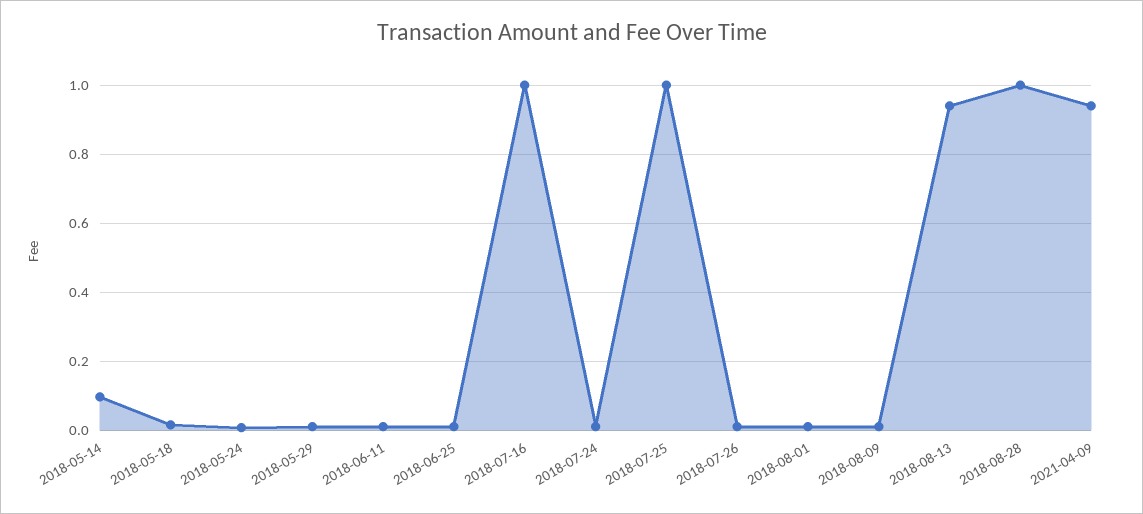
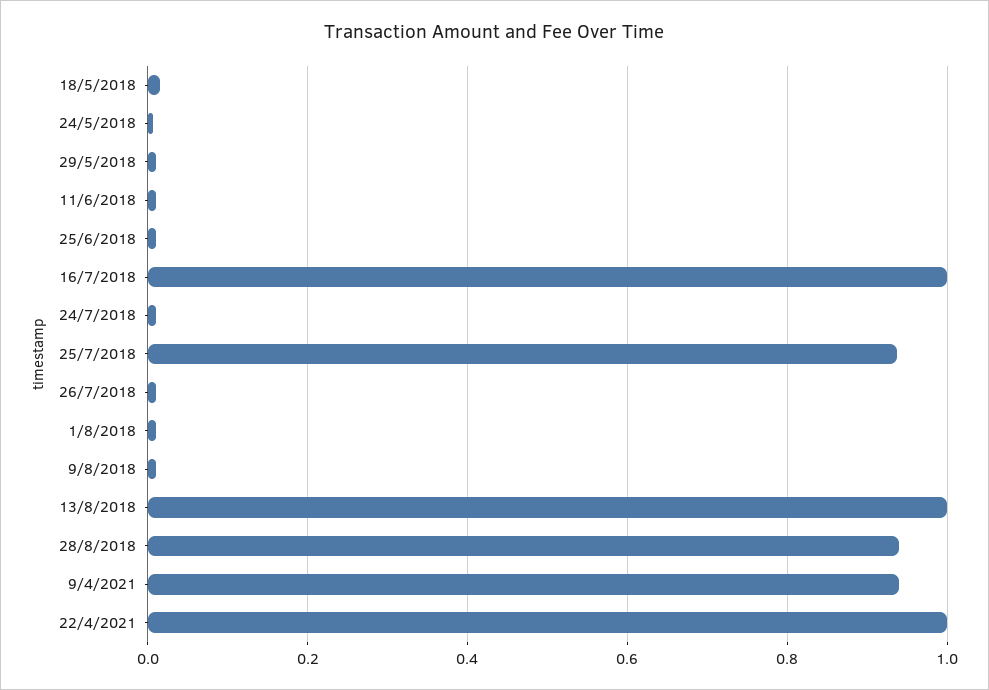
2018-05-14: 0.1 -> none
2018-07-25: 1 -> 0.94
2018-08-13: 0.94 -> 1
2018-08-28: 1 -> 0.94
22/4/2021: none -> 1

